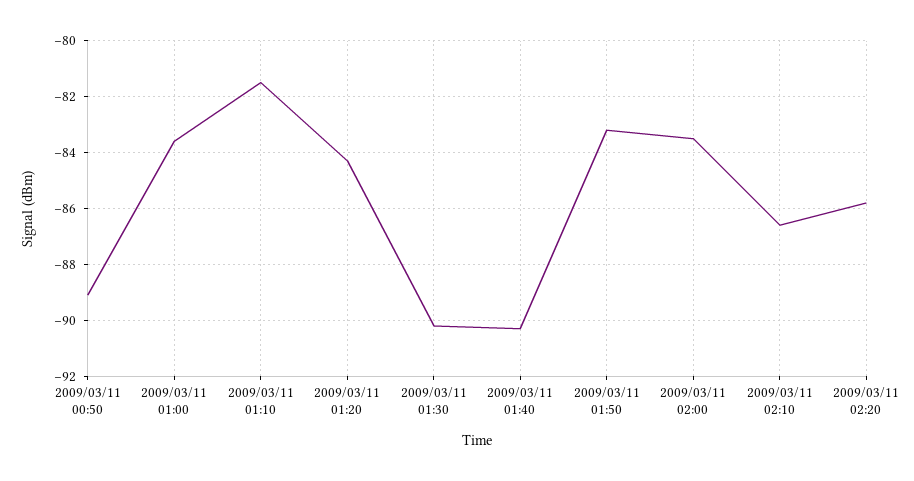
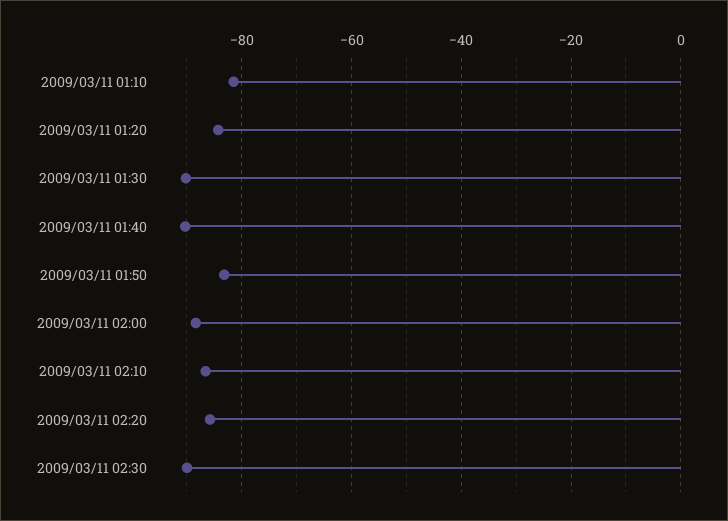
2009/03/11 00:50: -89 -> none
2009/03/11 01:00: -83.5 -> none
2009/03/11 02:00: -83.5 -> -88
2009/03/11 02:30: none -> -90

